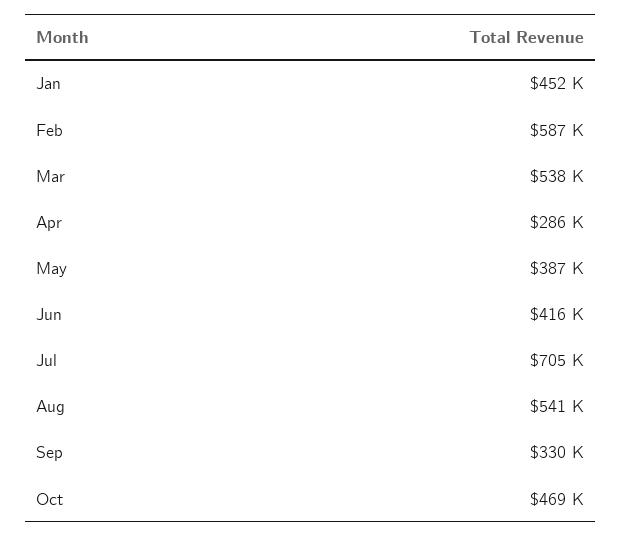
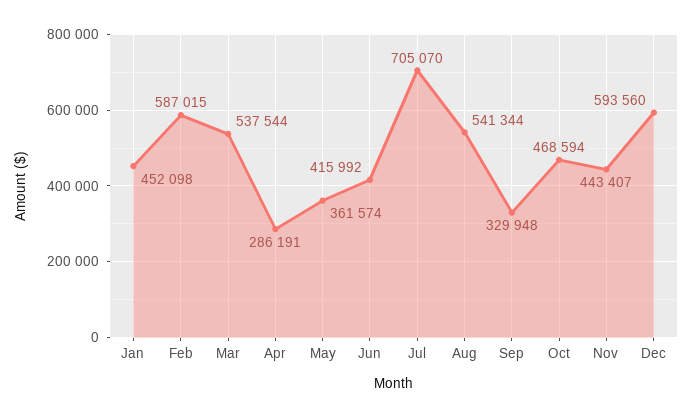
May: 387000 -> 361574
Nov: none -> 443407
Dec: none -> 593560

